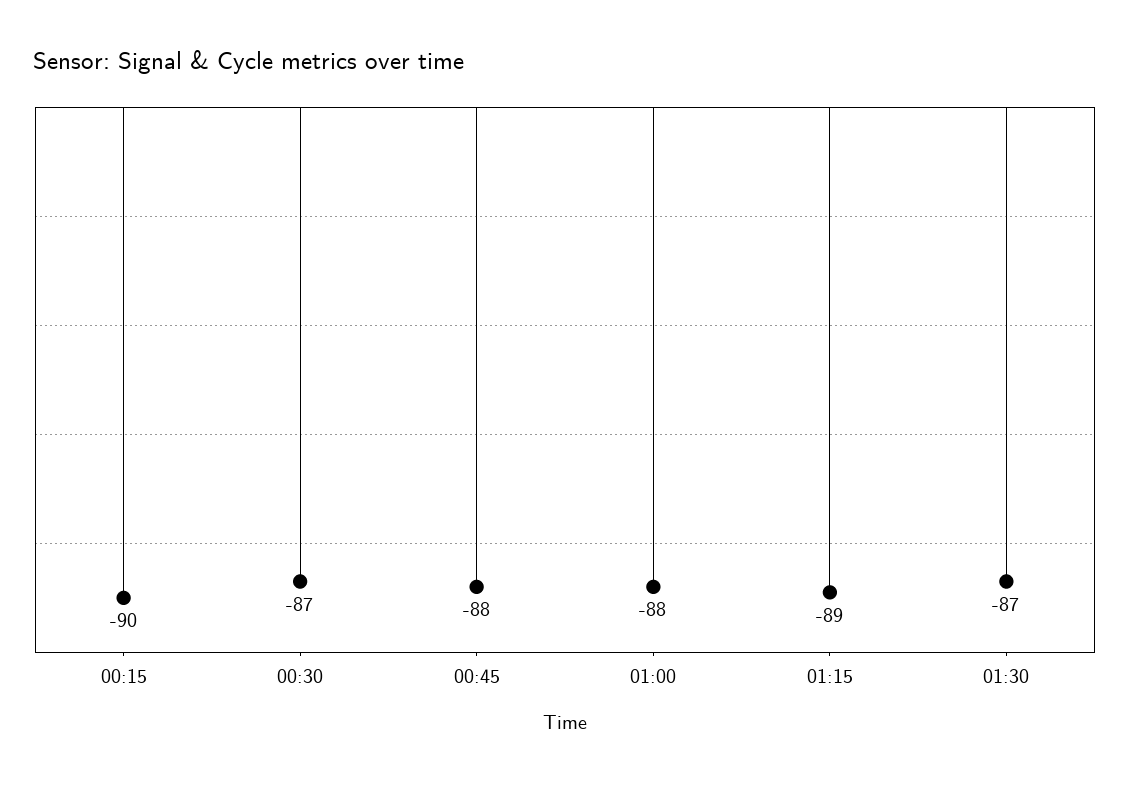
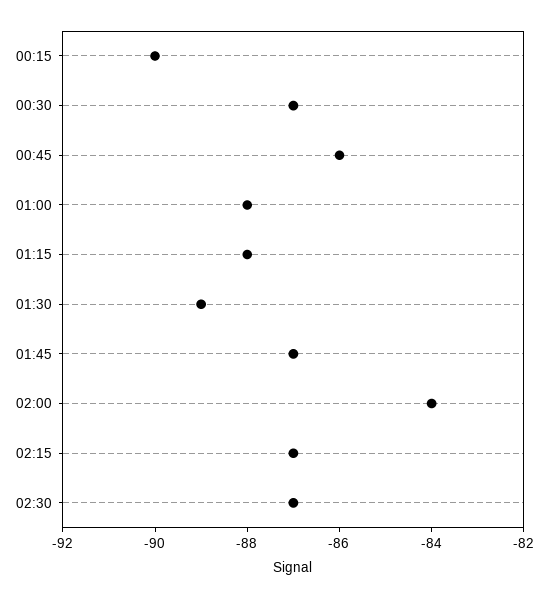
00:45: -88 -> -86
01:15: -89 -> -88
01:30: -87 -> -89
01:45: none -> -87
02:00: none -> -84
02:15: none -> -87
02:30: none -> -87

